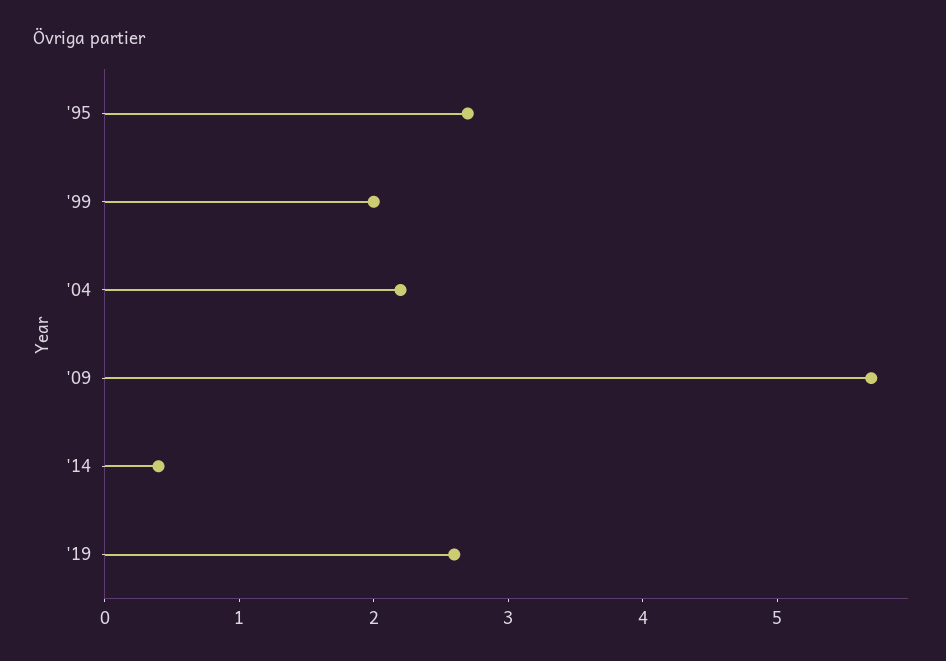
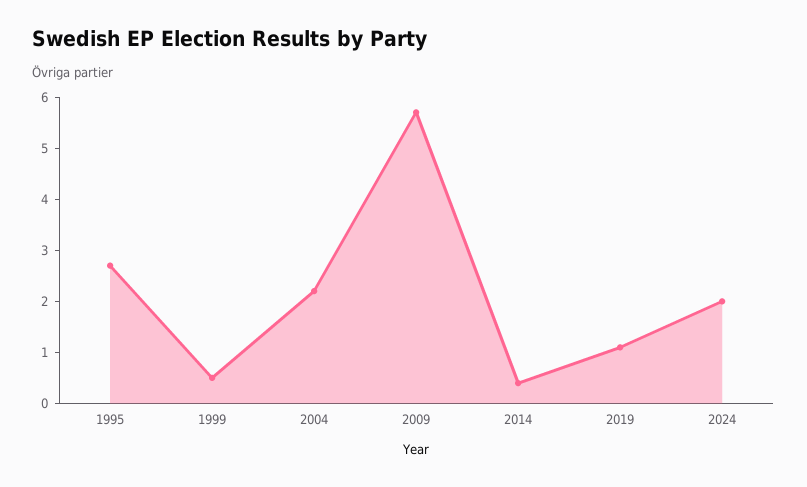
'99: 2 -> 0.5
'19: 2.6 -> 1
2024: none -> 2

